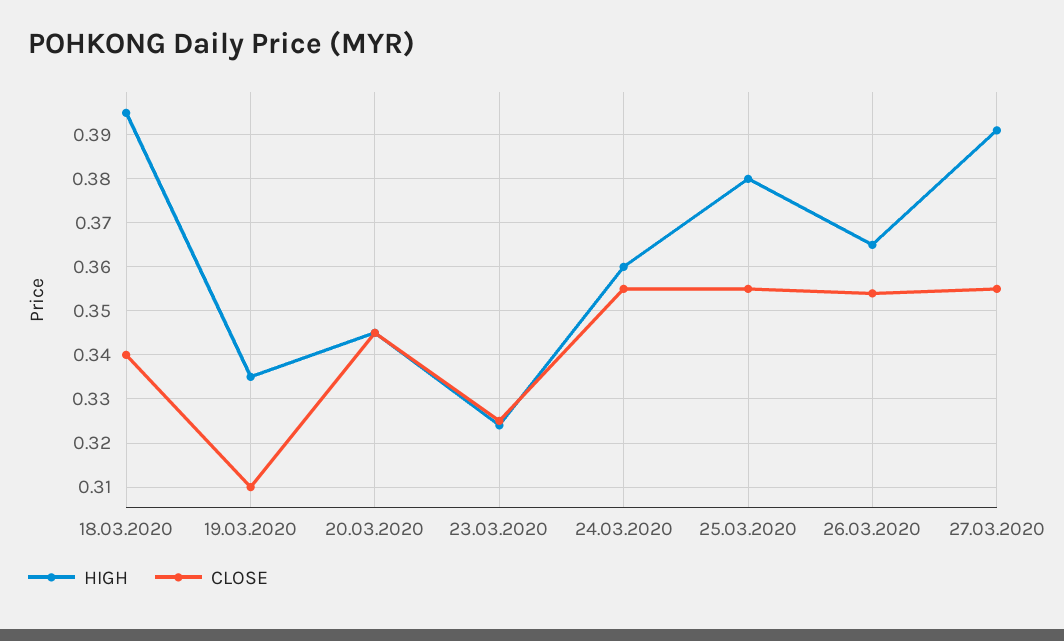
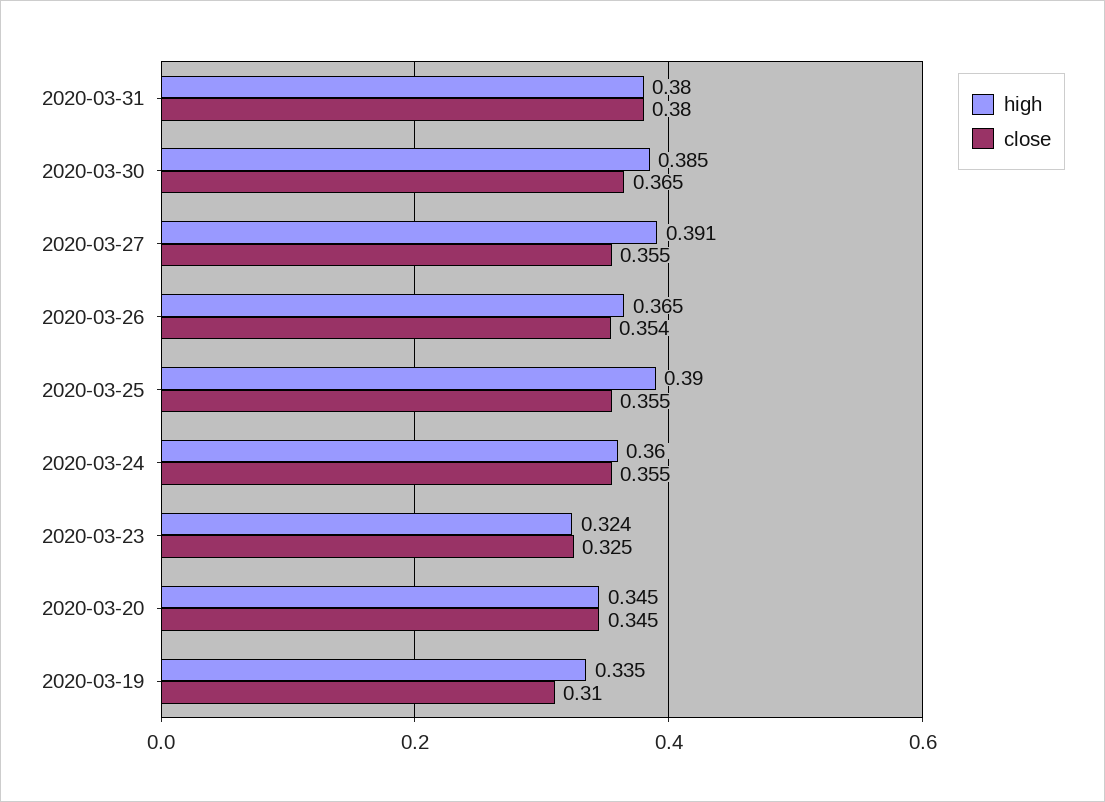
HIGH, 18.03.2020: 0.395 -> none
CLOSE, 18.03.2020: 0.34 -> none
HIGH, 25.03.2020: 0.38 -> 0.39
HIGH, 2020-03-31: none -> 0.38
CLOSE, 2020-03-31: none -> 0.38
HIGH, 2020-03-30: none -> 0.385
CLOSE, 2020-03-30: none -> 0.365

